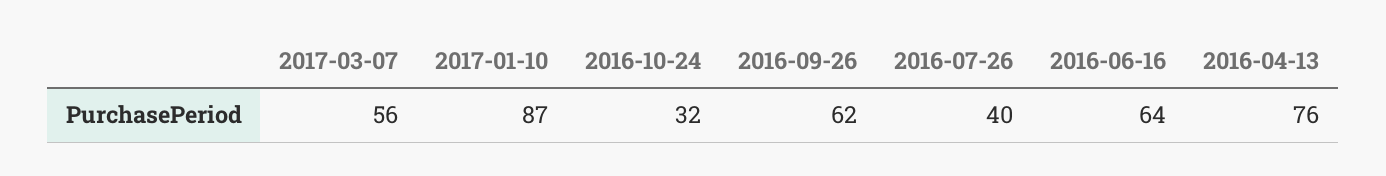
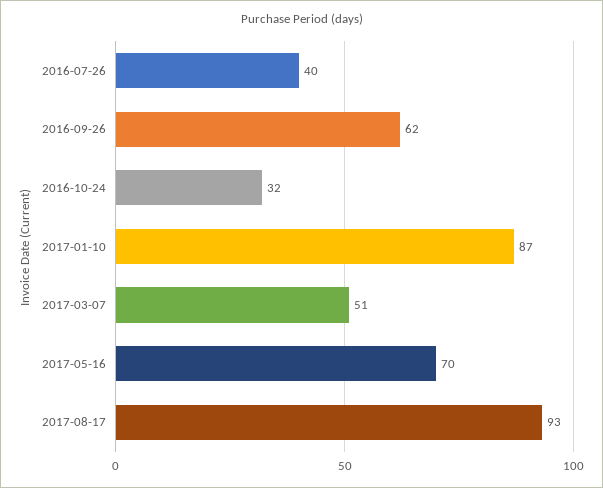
2017-03-07: 56 -> 51
2016-06-16: 64 -> none
2016-04-13: 76 -> none
2017-05-16: none -> 70
2017-08-17: none -> 93

